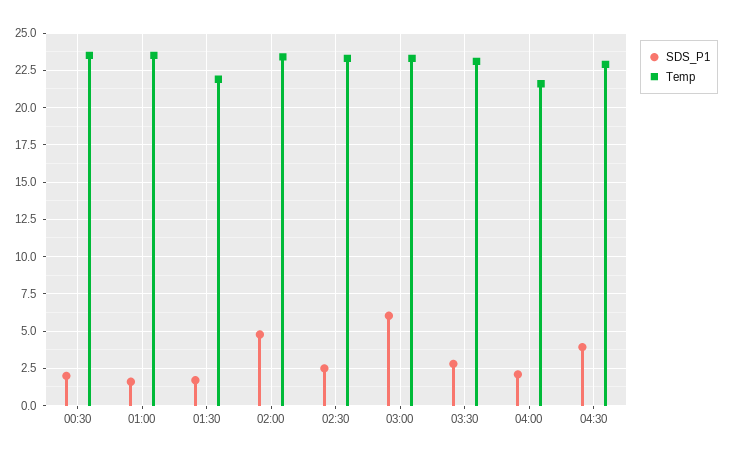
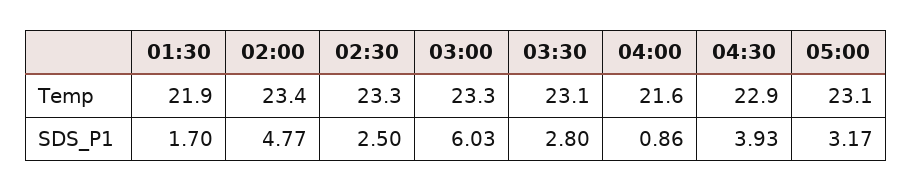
SDS_P1, 00:30: 2 -> none
Temp, 00:30: 23.5 -> none
SDS_P1, 01:00: 1.5 -> none
Temp, 01:00: 23.5 -> none
SDS_P1, 04:00: 2 -> 0.86
Temp, 05:00: none -> 23.1
SDS_P1, 05:00: none -> 3.17

